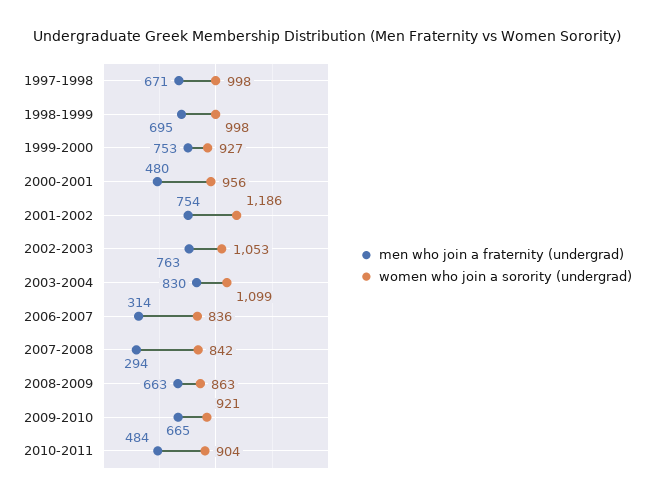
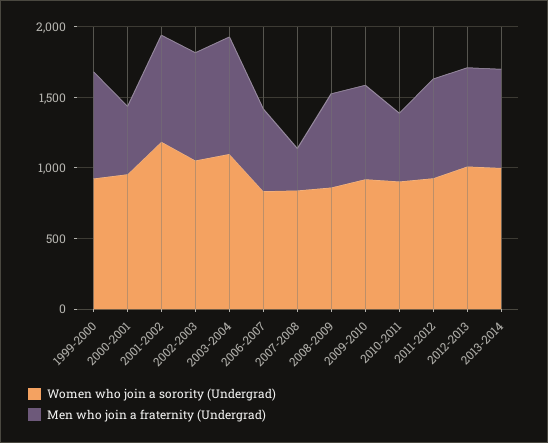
men who join a fraternity (undergrad), 1997-1998: 671 -> none
women who join a sorority (undergrad), 1997-1998: 998 -> none
men who join a fraternity (undergrad), 1998-1999: 695 -> none
women who join a sorority (undergrad), 1998-1999: 998 -> none
men who join a fraternity (undergrad), 2006-2007: 314 -> 600
women who join a sorority (undergrad), 2011-2012: none -> 900
men who join a fraternity (undergrad), 2011-2012: none -> 700
women who join a sorority (undergrad), 2012-2013: none -> 1000
men who join a fraternity (undergrad), 2012-2013: none -> 700
women who join a sorority (undergrad), 2013-2014: none -> 1000
men who join a fraternity (undergrad), 2013-2014: none -> 700

